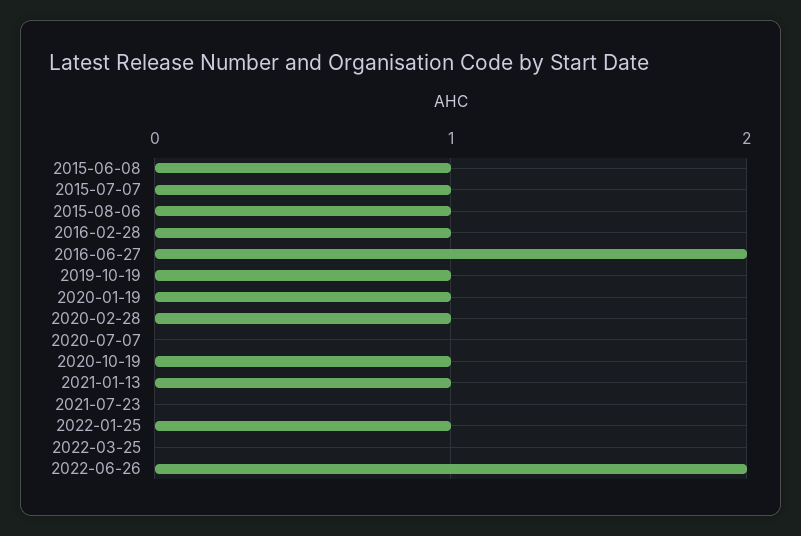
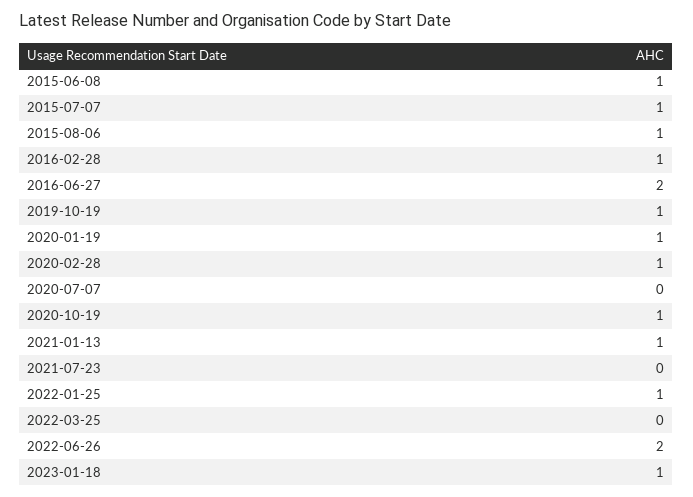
2023-01-18: none -> 1

